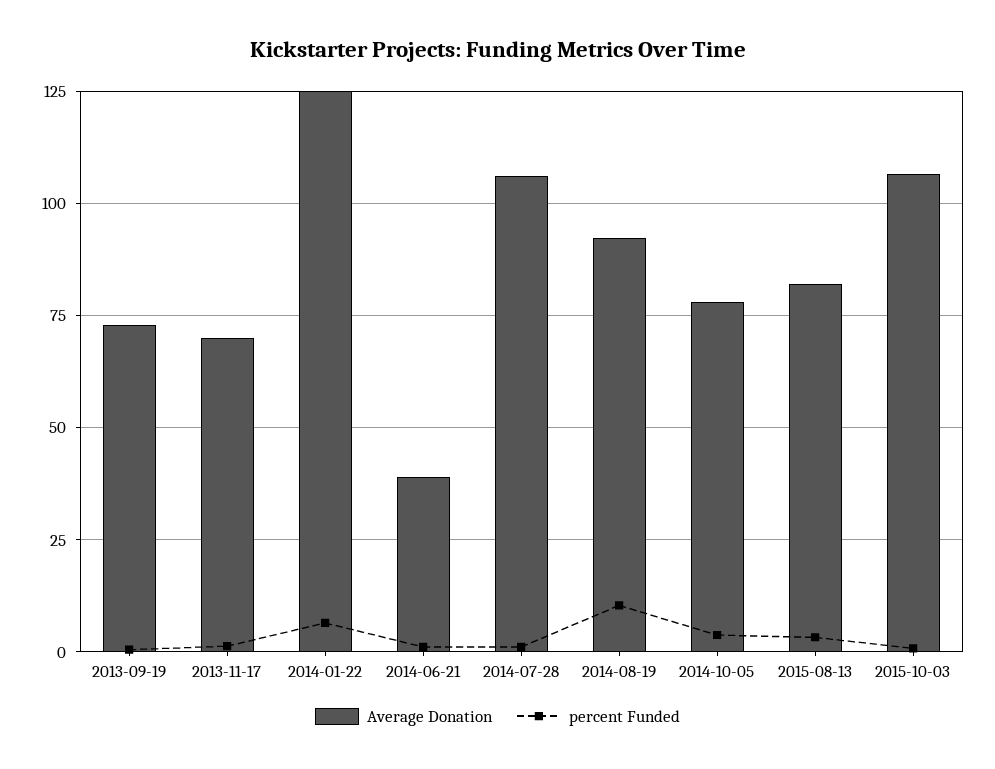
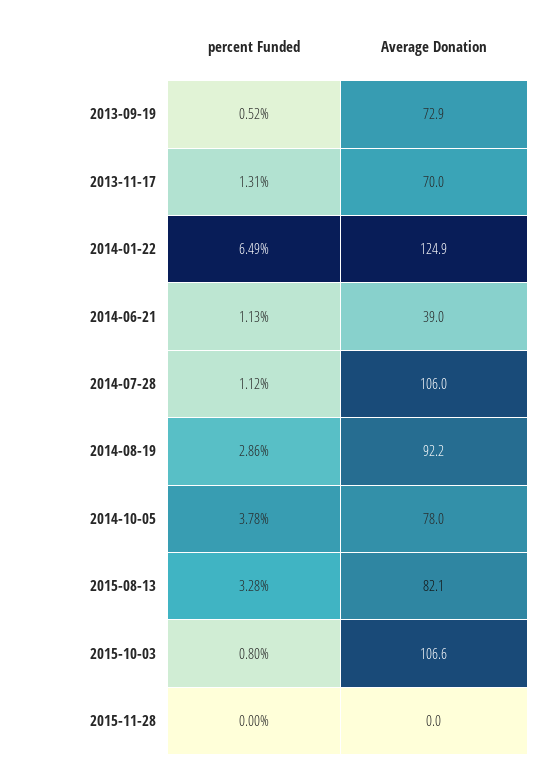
percent Funded, 2014-08-19: 10 -> 2.86
percent Funded, 2015-11-28: none -> 0
Average Donation, 2015-11-28: none -> 0

